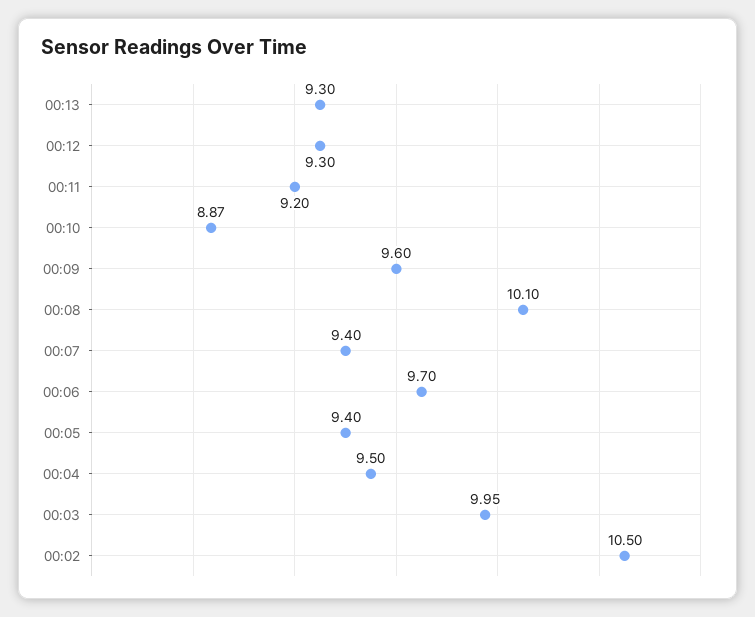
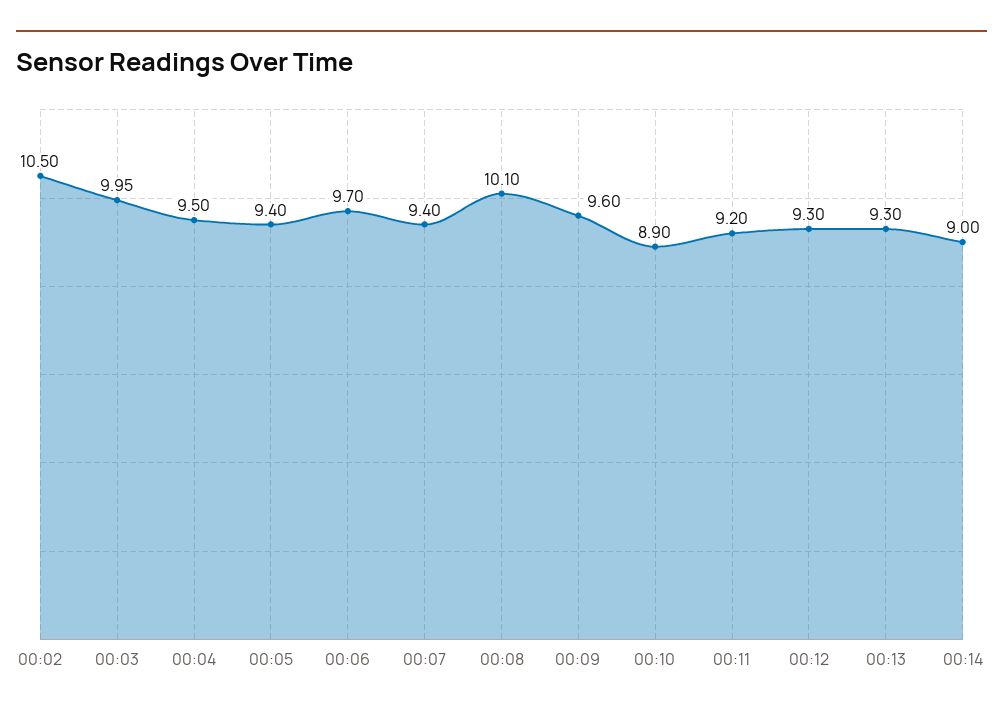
00:10: 8.87 -> 8.9
00:14: none -> 9

